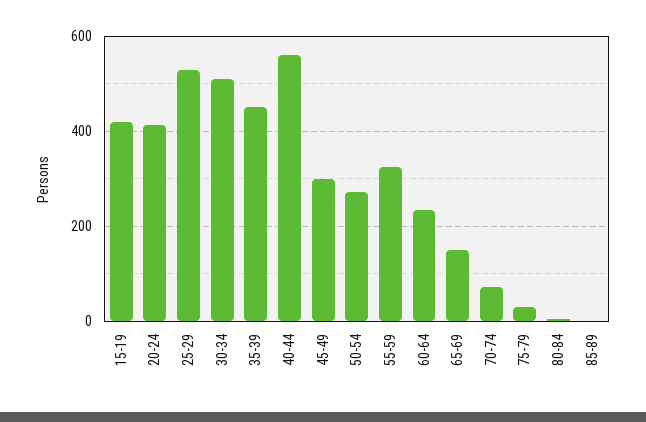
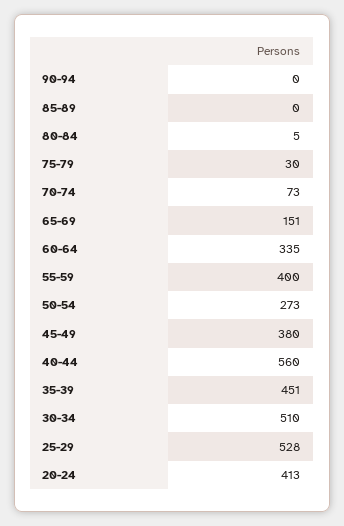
15-19: 420 -> none
45-49: 300 -> 380
55-59: 320 -> 400
60-64: 240 -> 335
90-94: none -> 0

